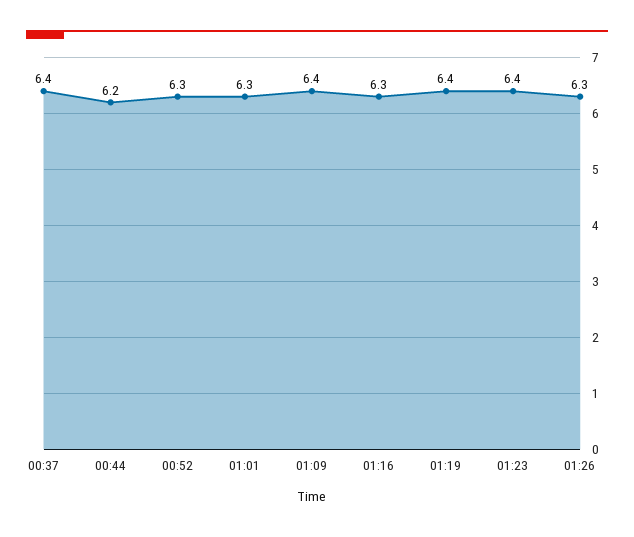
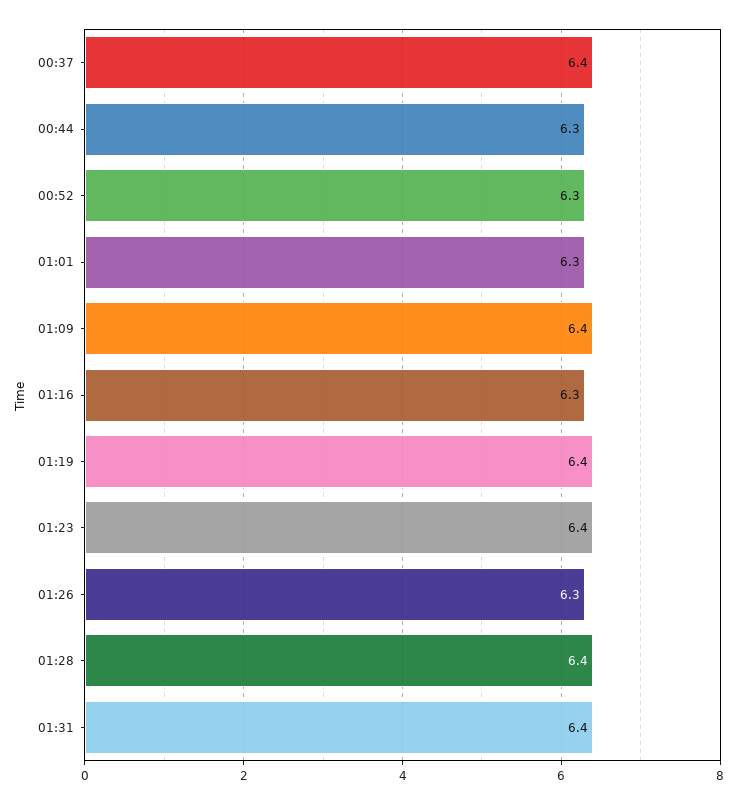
00:44: 6.2 -> 6.3
01:28: none -> 6.4
01:31: none -> 6.4

